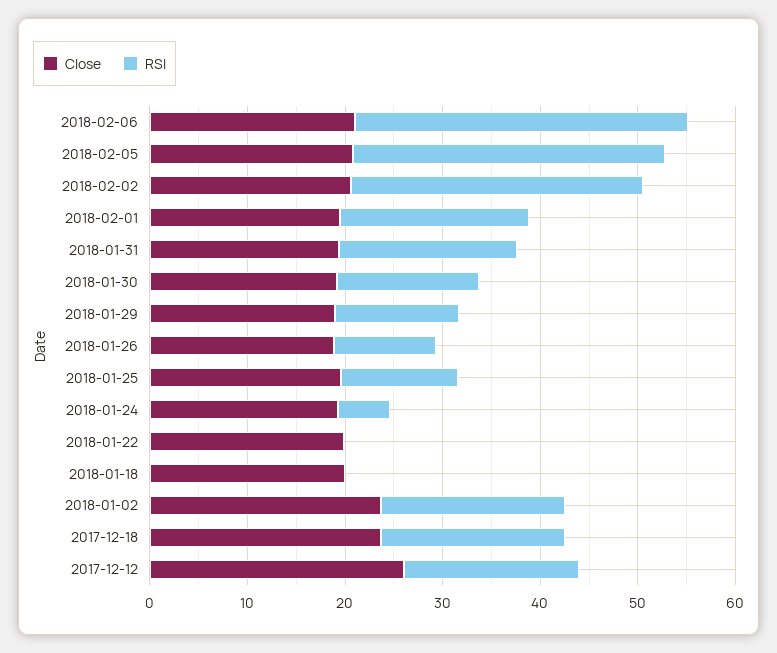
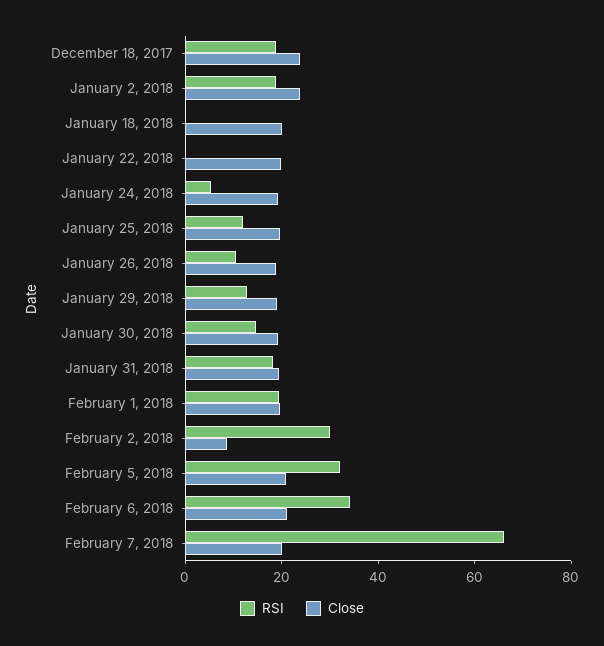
Close, 2018-02-02: 20 -> 10
Close, 2017-12-12: 26 -> none
RSI, 2017-12-12: 18 -> none
RSI, February 7, 2018: none -> 65
Close, February 7, 2018: none -> 20

